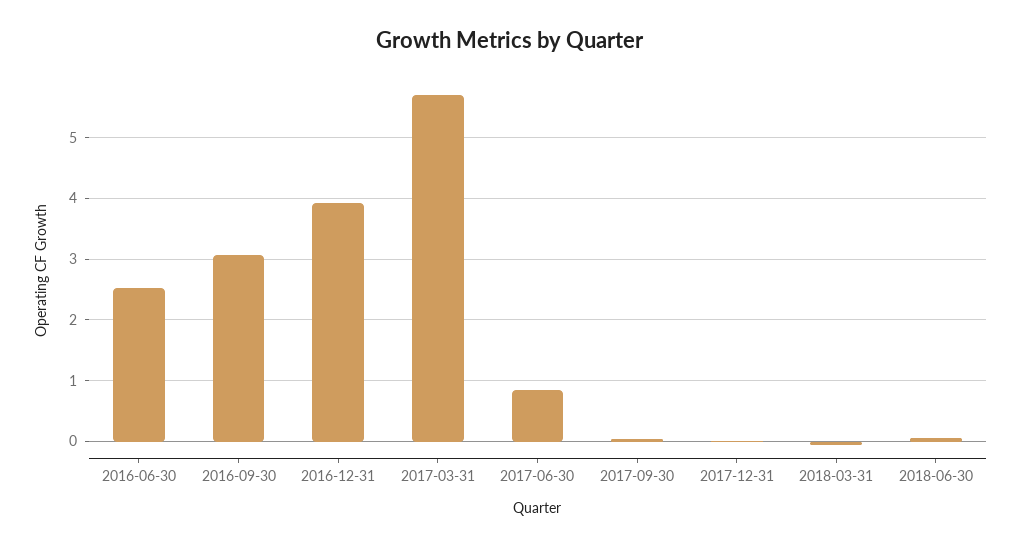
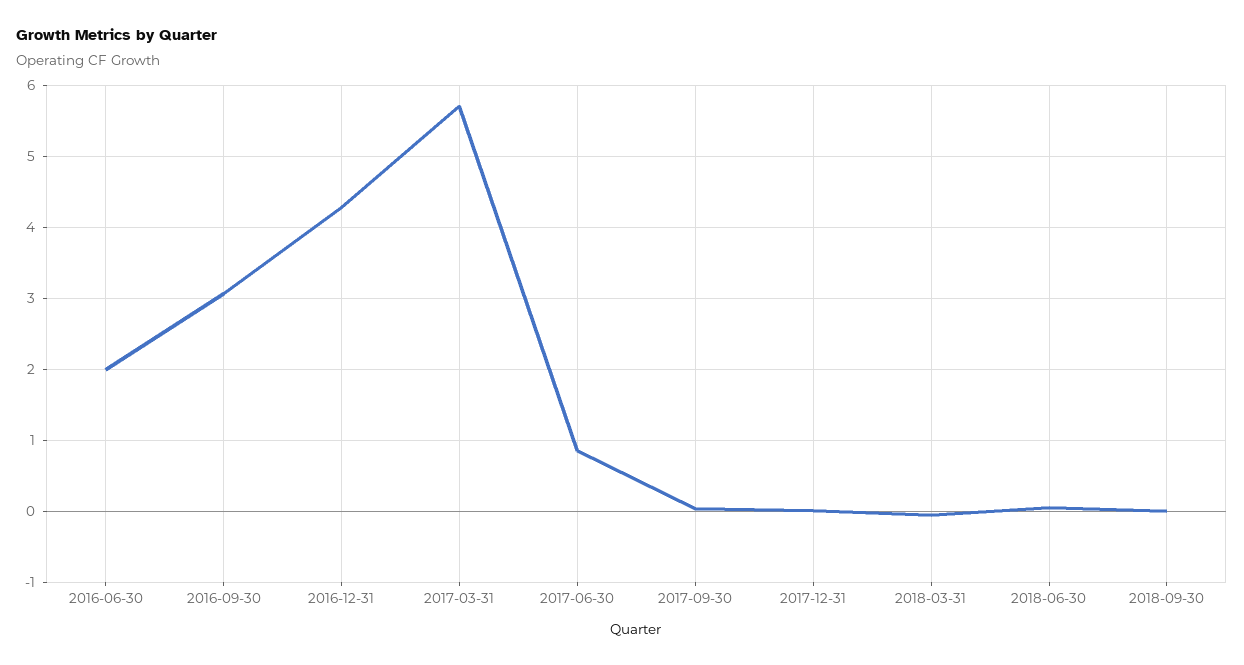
2016-06-30: 2.5 -> 2
2016-12-31: 3.9 -> 4.3
2018-09-30: none -> 0

